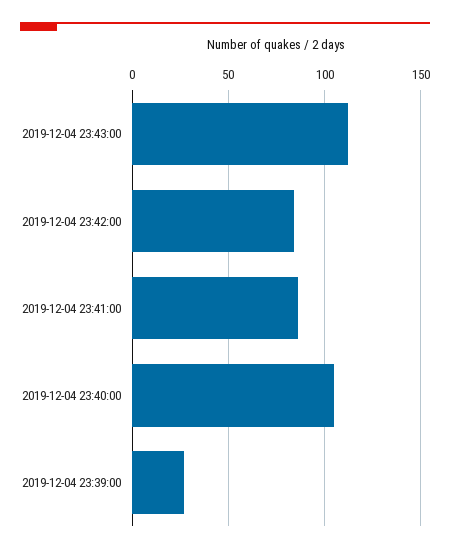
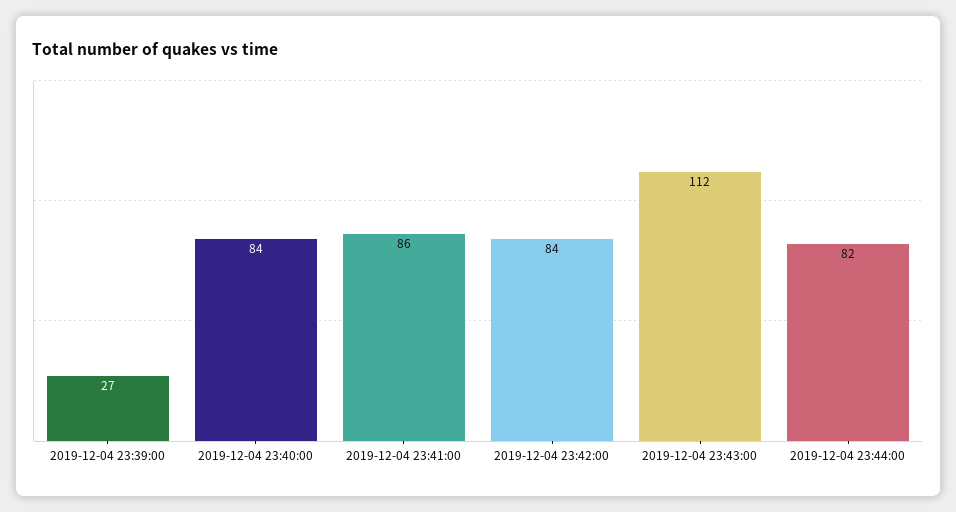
2019-12-04 23:40:00: 105 -> 84
2019-12-04 23:44:00: none -> 82

